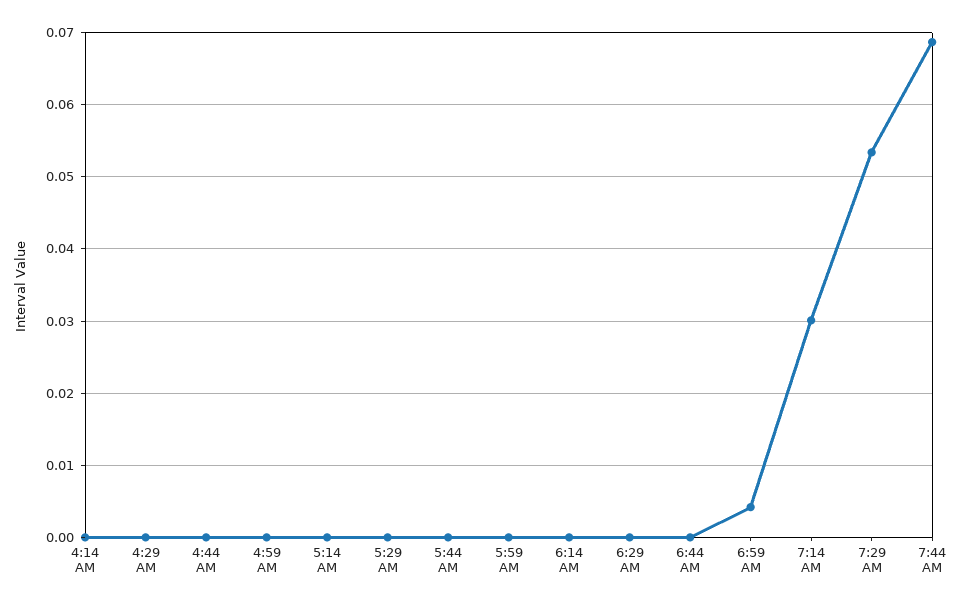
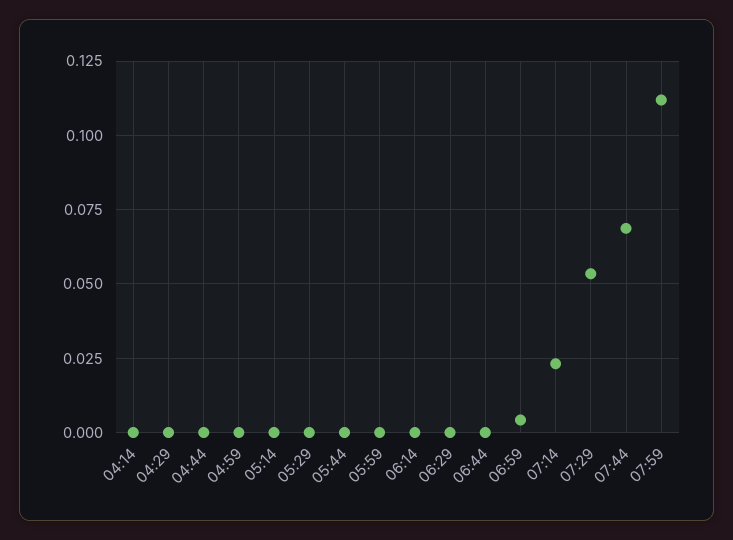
7:14 AM: 0.03 -> 0.0225
07:59: none -> 0.1125

